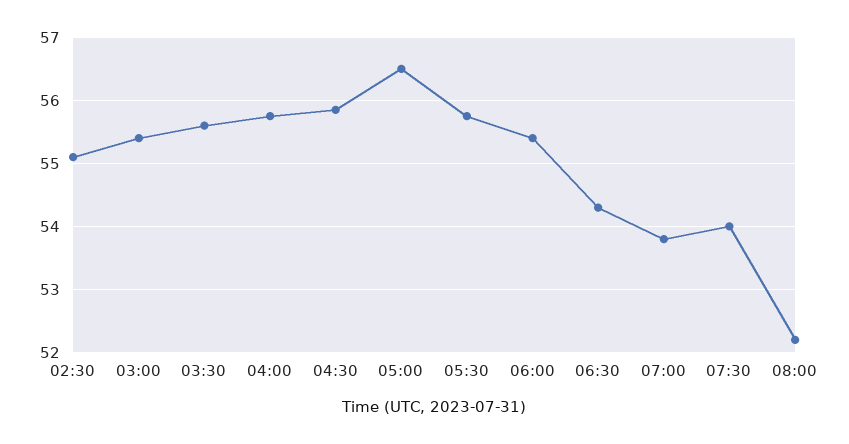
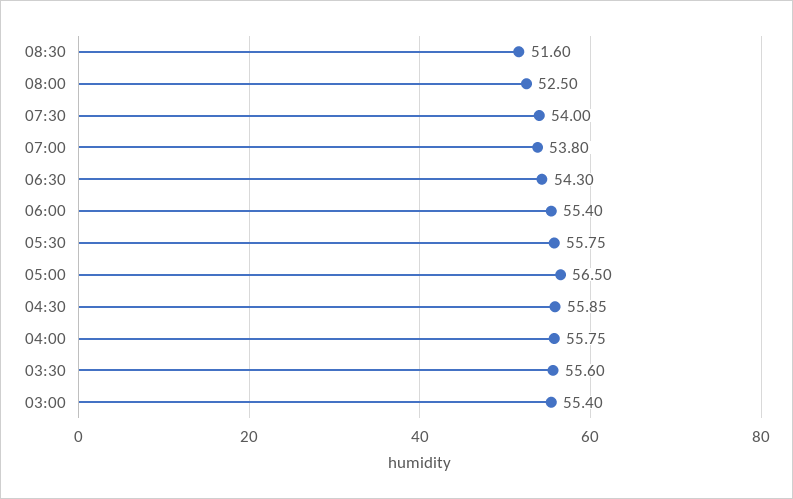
02:30: 55.1 -> none
08:00: 52.2 -> 52.5
08:30: none -> 51.6

